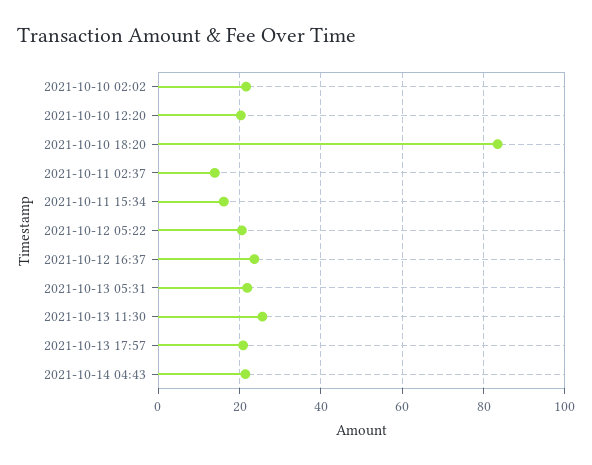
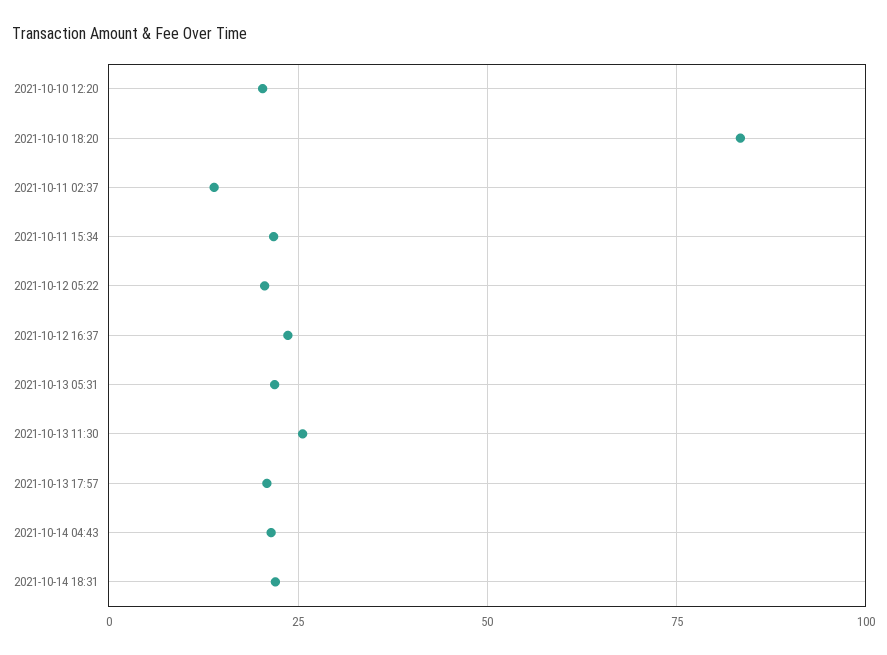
2021-10-10 02:02: 22 -> none
2021-10-11 15:34: 16 -> 22.5
2021-10-14 18:31: none -> 22.5

